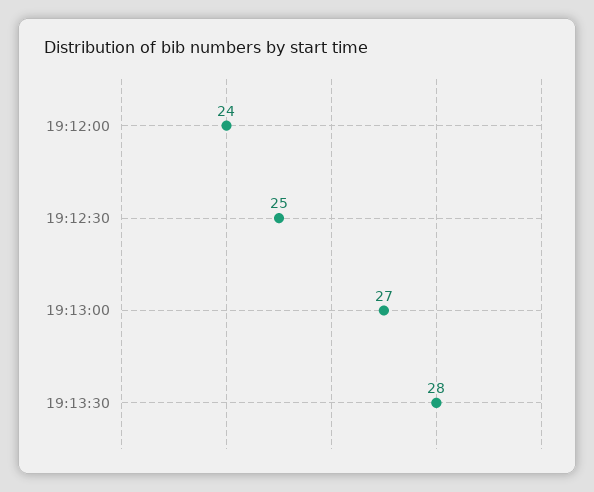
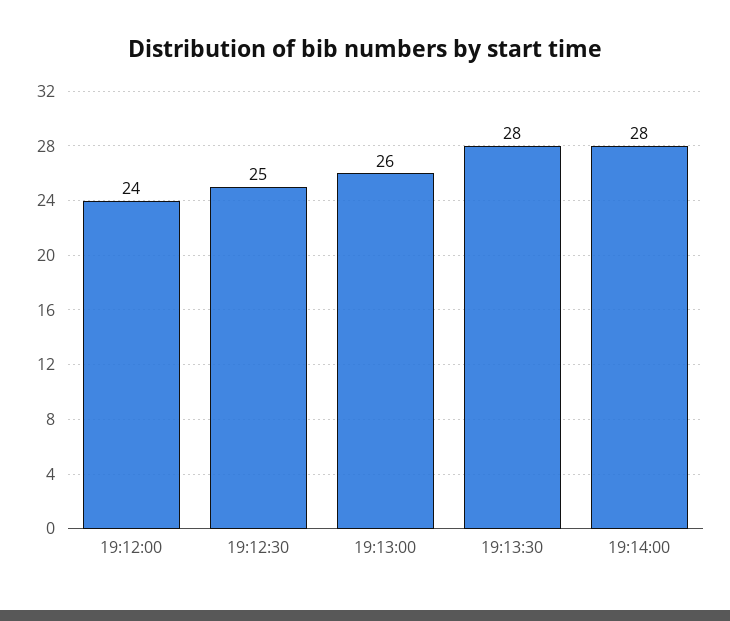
19:13:00: 27 -> 26
19:14:00: none -> 28

